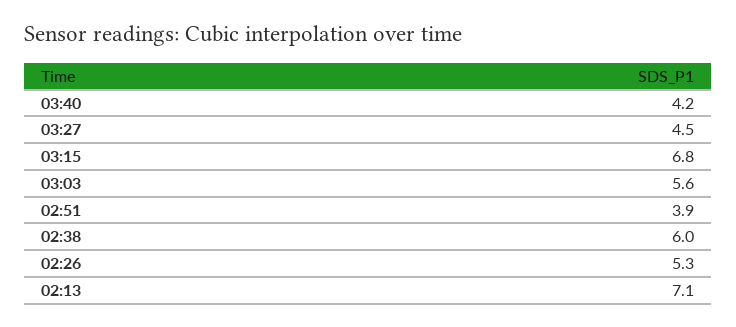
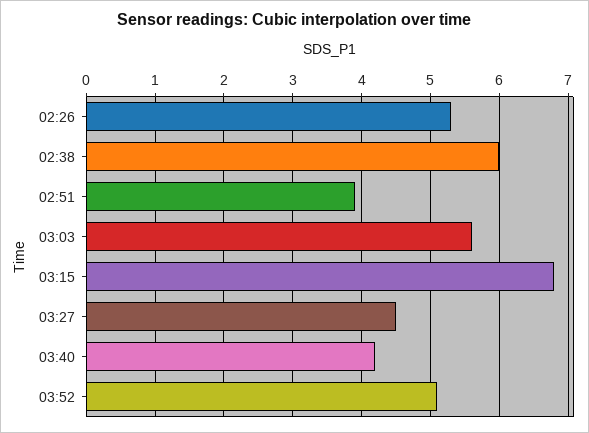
02:13: 7.1 -> none
03:52: none -> 5.1

